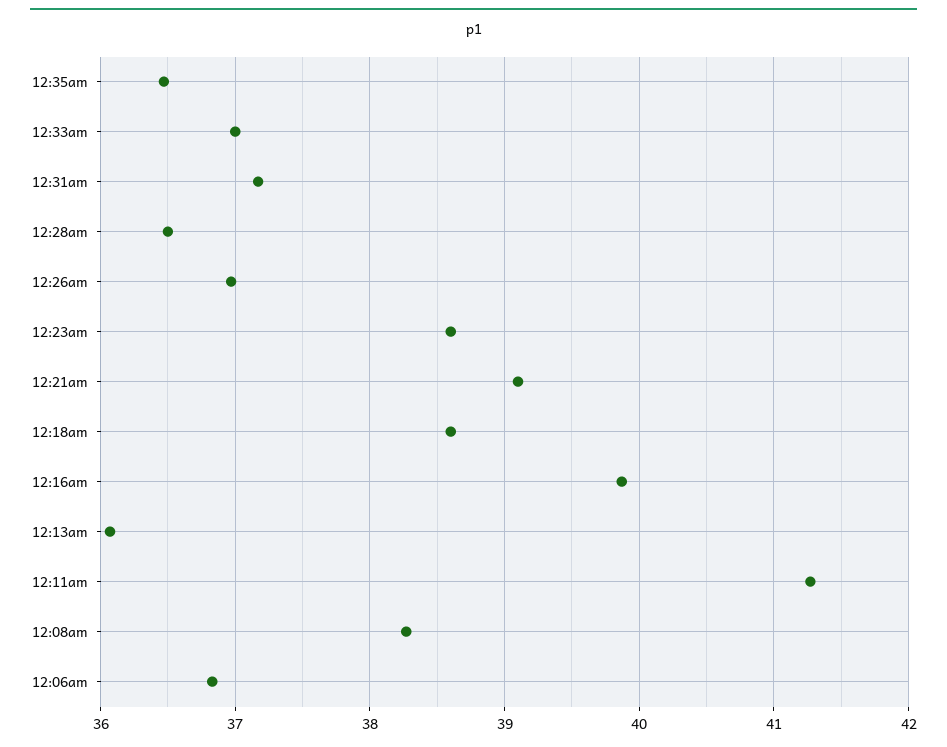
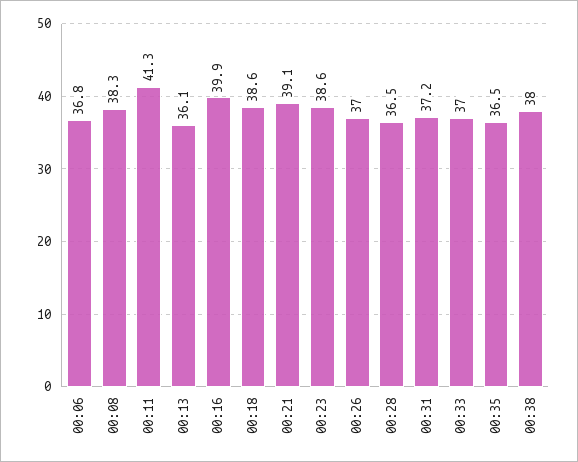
00:38: none -> 38

